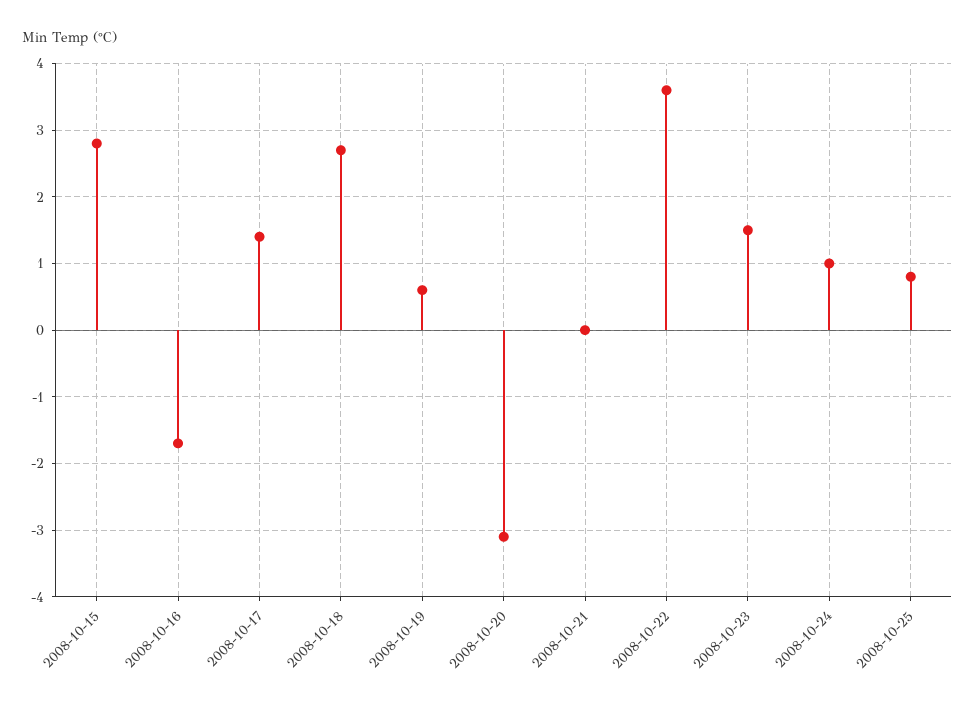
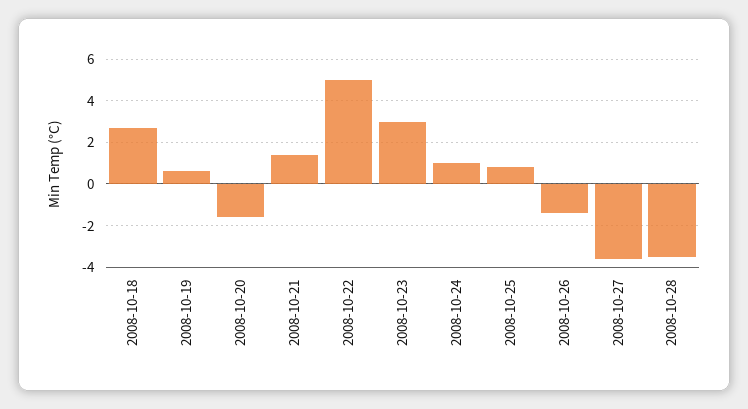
2008-10-15: 2.8 -> none
2008-10-16: -1.7 -> none
2008-10-17: 1.4 -> none
2008-10-20: -3.1 -> -1.5
2008-10-21: 0 -> 1.5
2008-10-22: 3.6 -> 5
2008-10-23: 1.5 -> 3
2008-10-26: none -> -1.5
2008-10-27: none -> -3.5
2008-10-28: none -> -3.5

